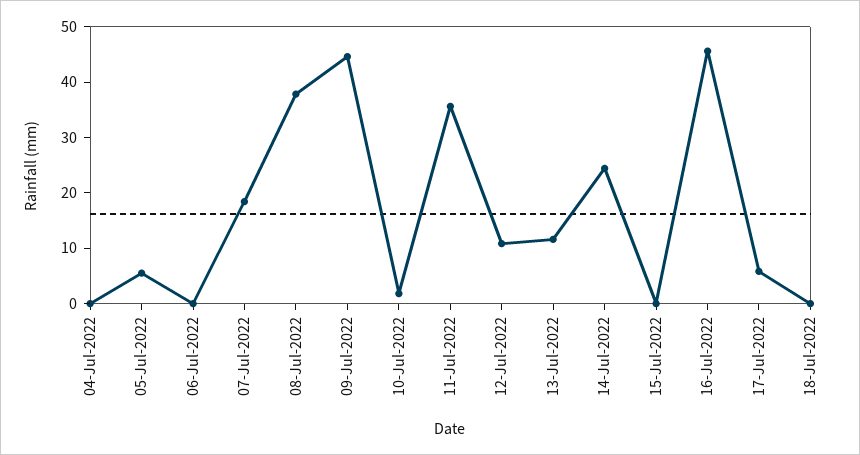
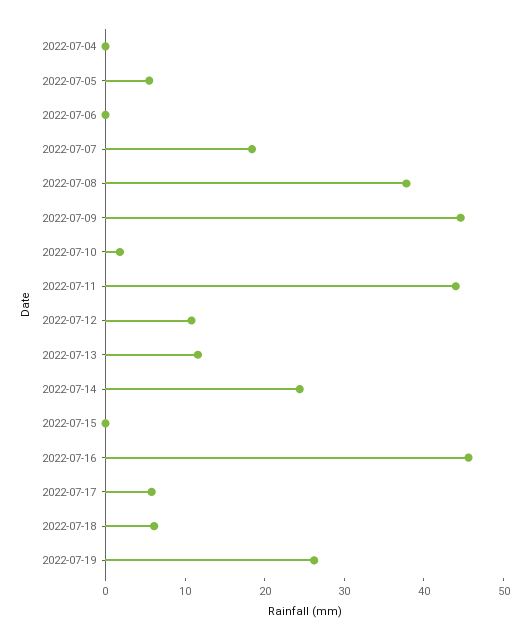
11-Jul-2022: 36 -> 44
18-Jul-2022: 0 -> 6
2022-07-19: none -> 26

